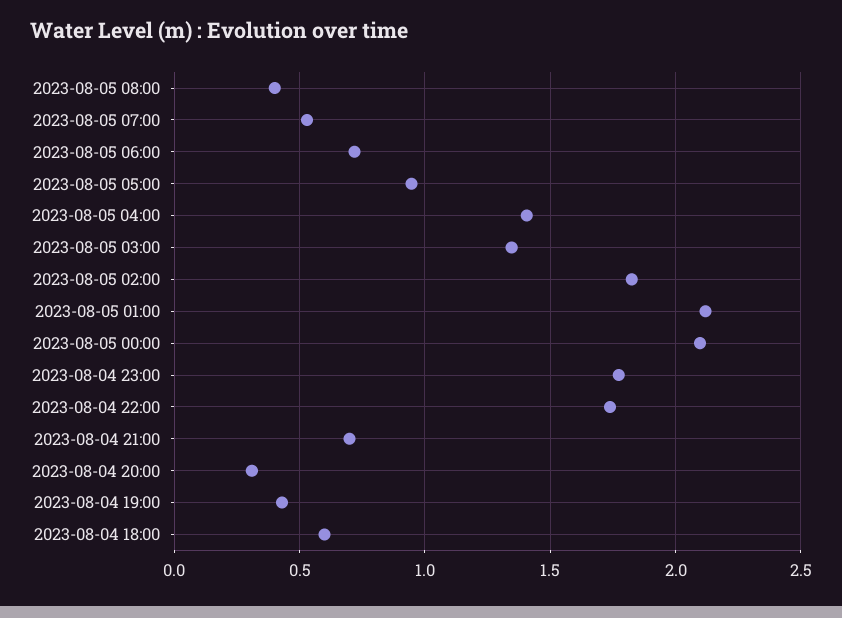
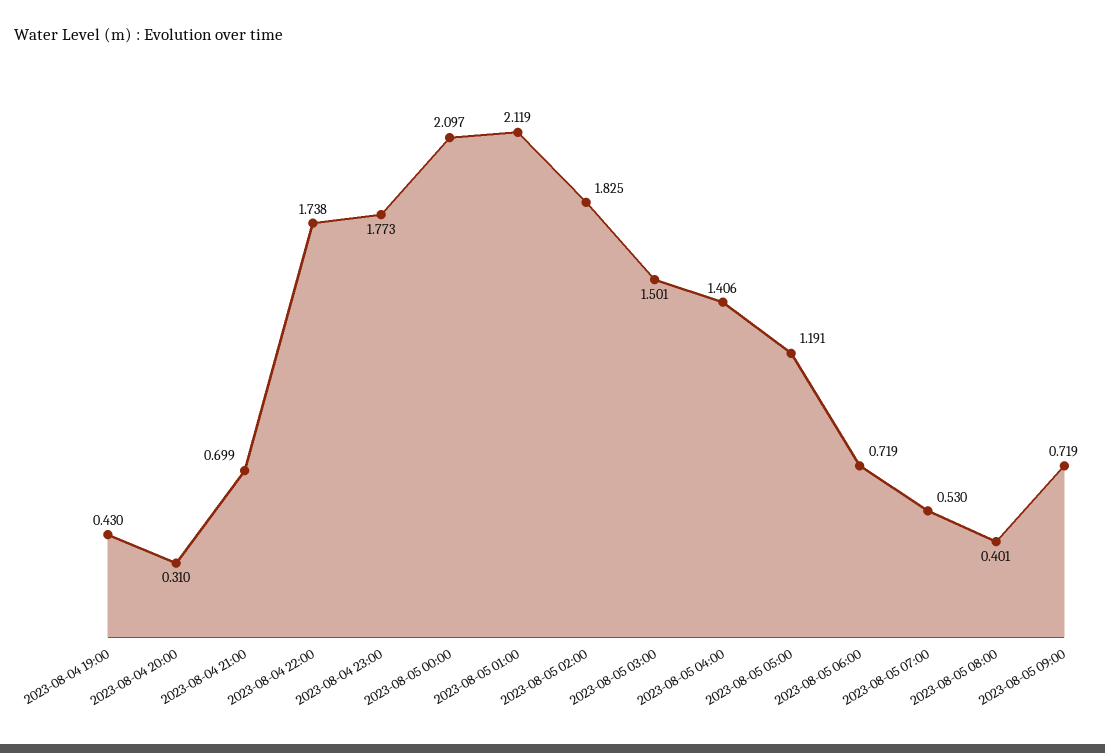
2023-08-05 05:00: 0.95 -> 1.191
2023-08-05 03:00: 1.35 -> 1.501
2023-08-04 18:00: 0.6 -> none
2023-08-05 09:00: none -> 0.719

